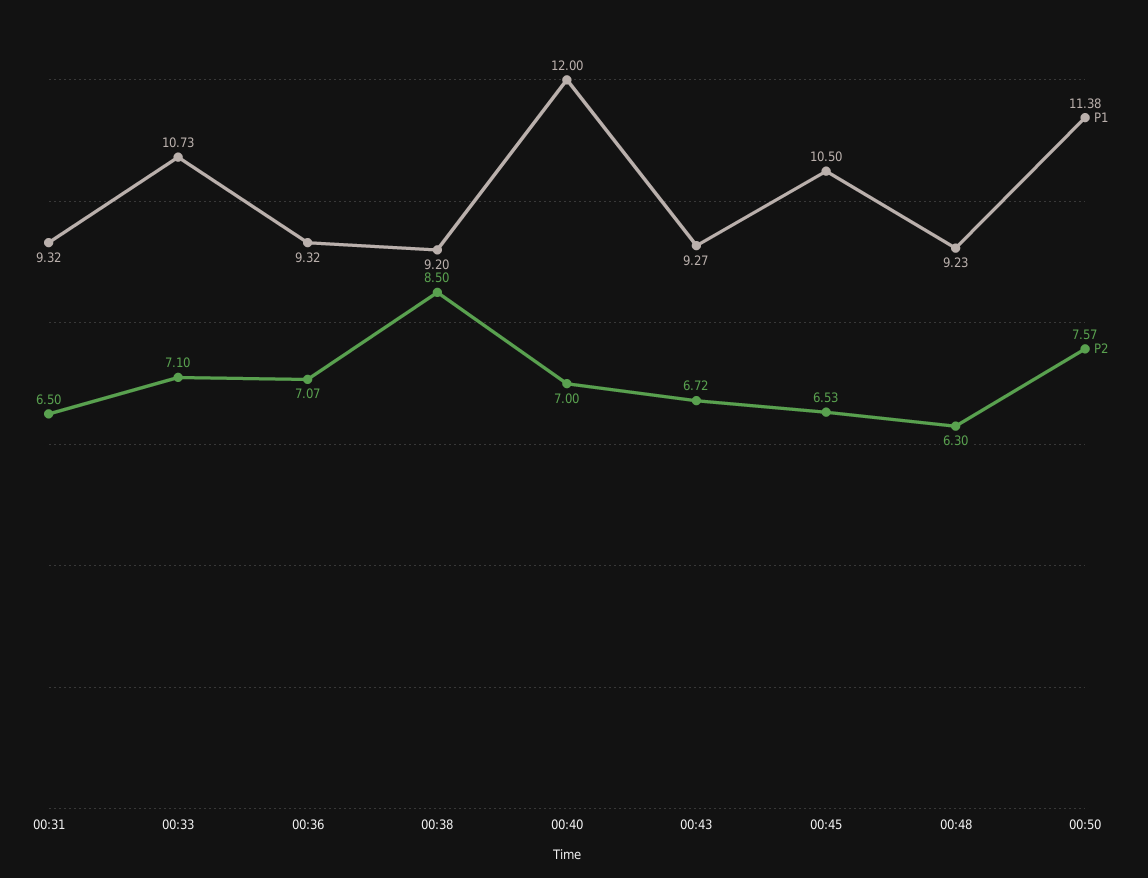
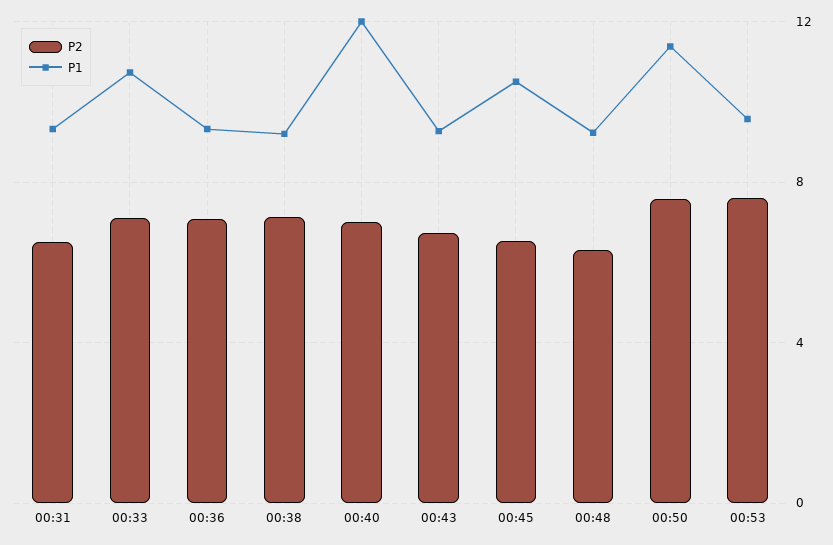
P2, 00:38: 8.5 -> 7
P2, 00:53: none -> 7.5
P1, 00:53: none -> 9.5

